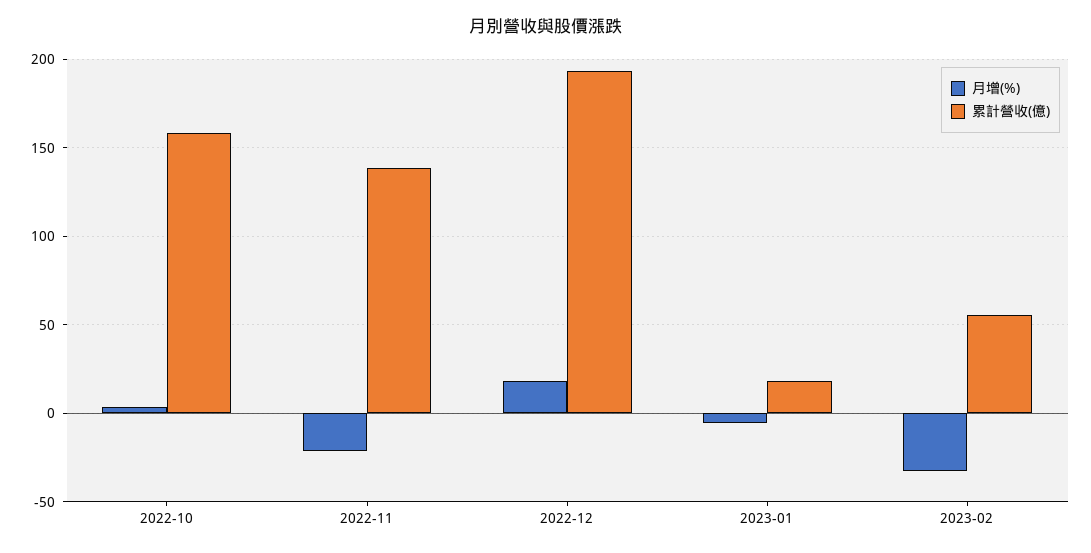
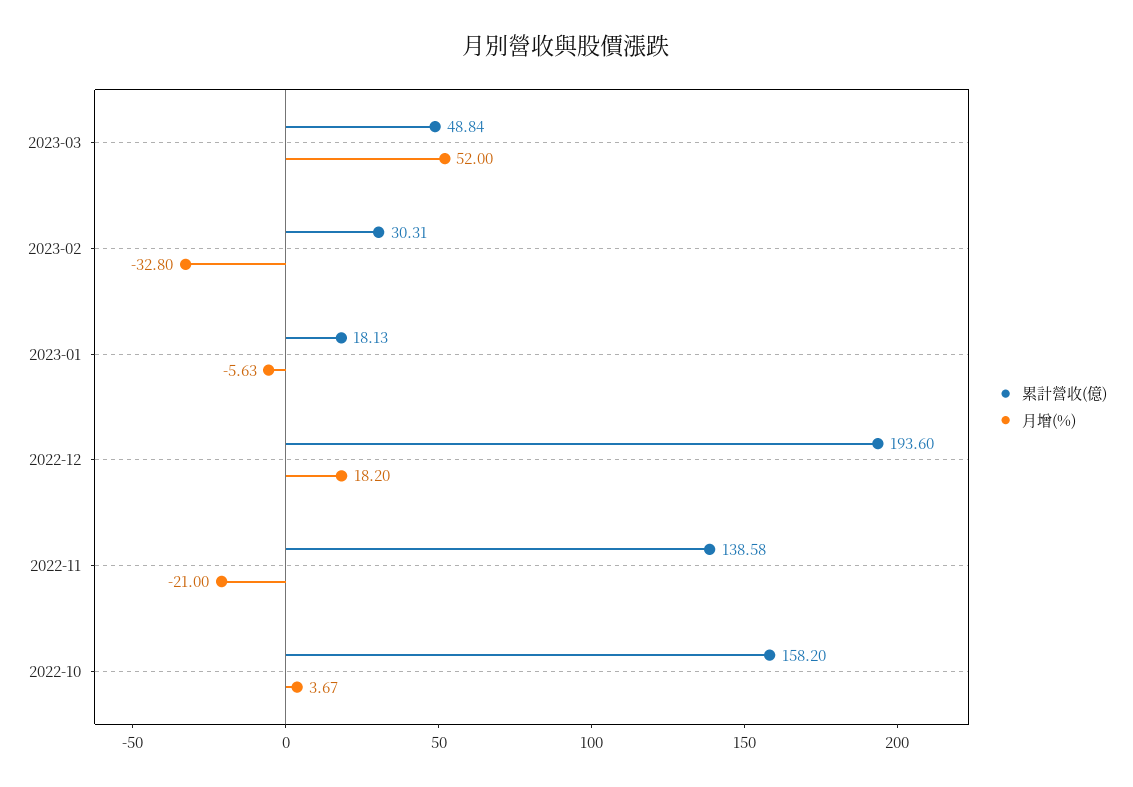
累計營收(億), 2023-02: 55 -> 30.31
累計營收(億), 2023-03: none -> 48.84
月增(%), 2023-03: none -> 52

